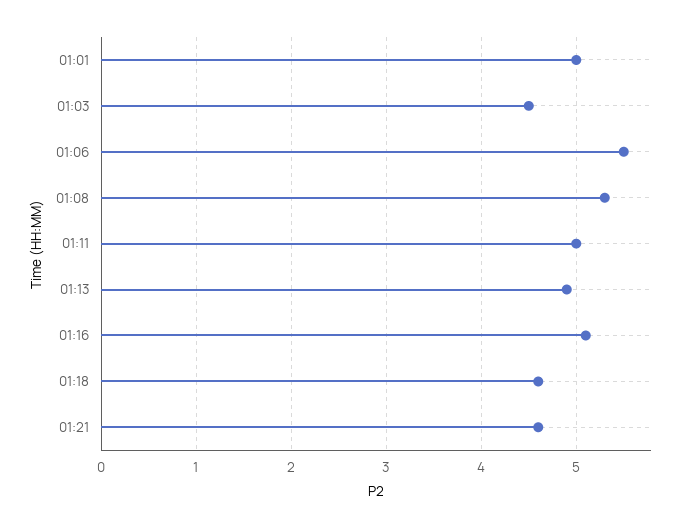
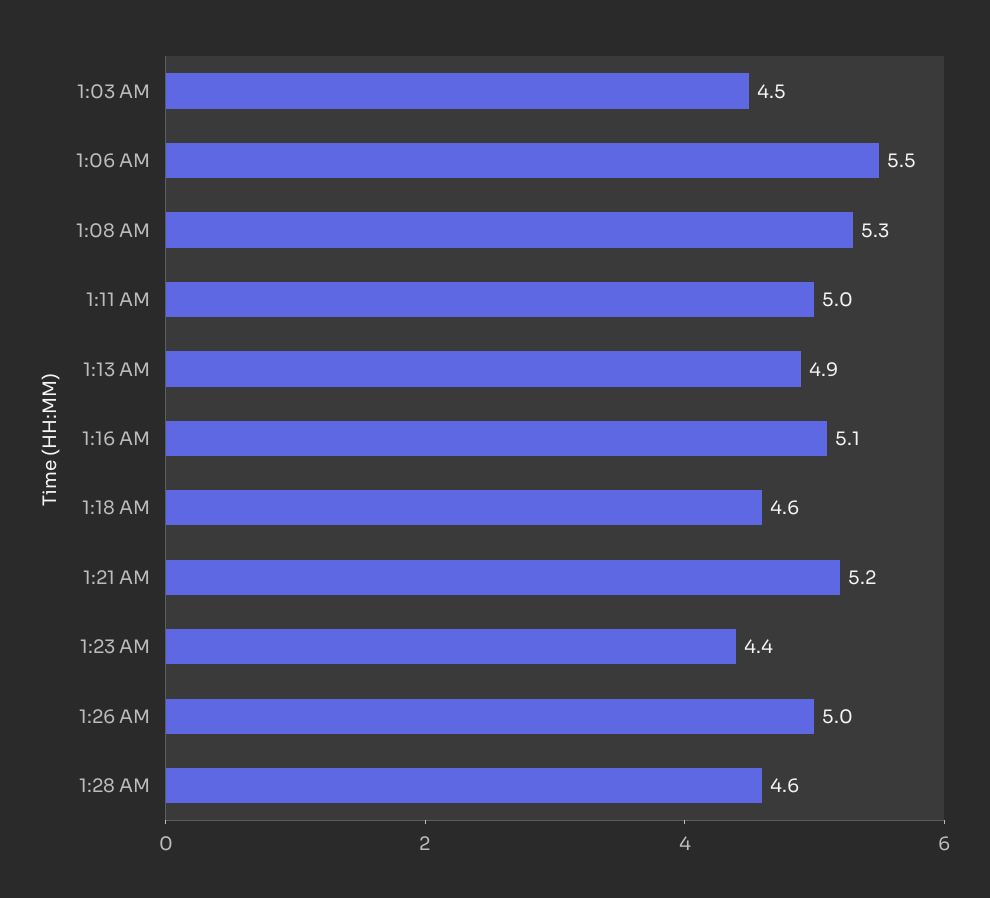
01:01: 5 -> none
01:21: 4.6 -> 5.2
1:23 AM: none -> 4.4
1:26 AM: none -> 5
1:28 AM: none -> 4.6

